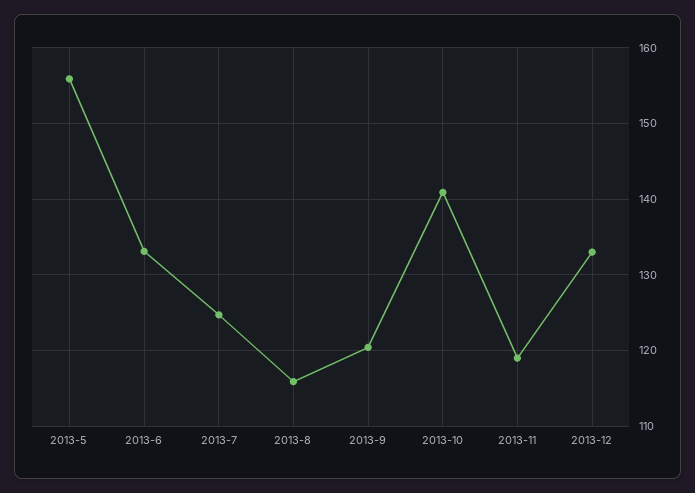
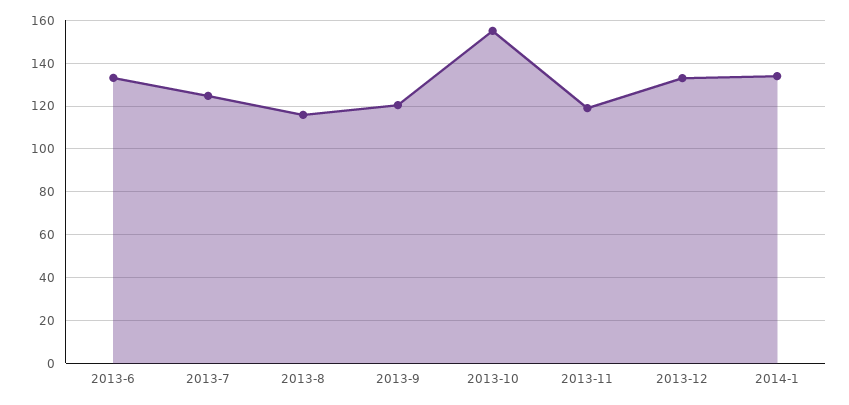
2013-5: 156 -> none
2013-10: 141 -> 155
2014-1: none -> 135

